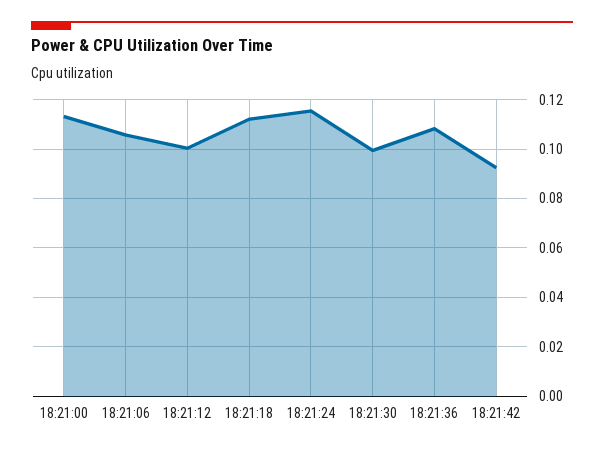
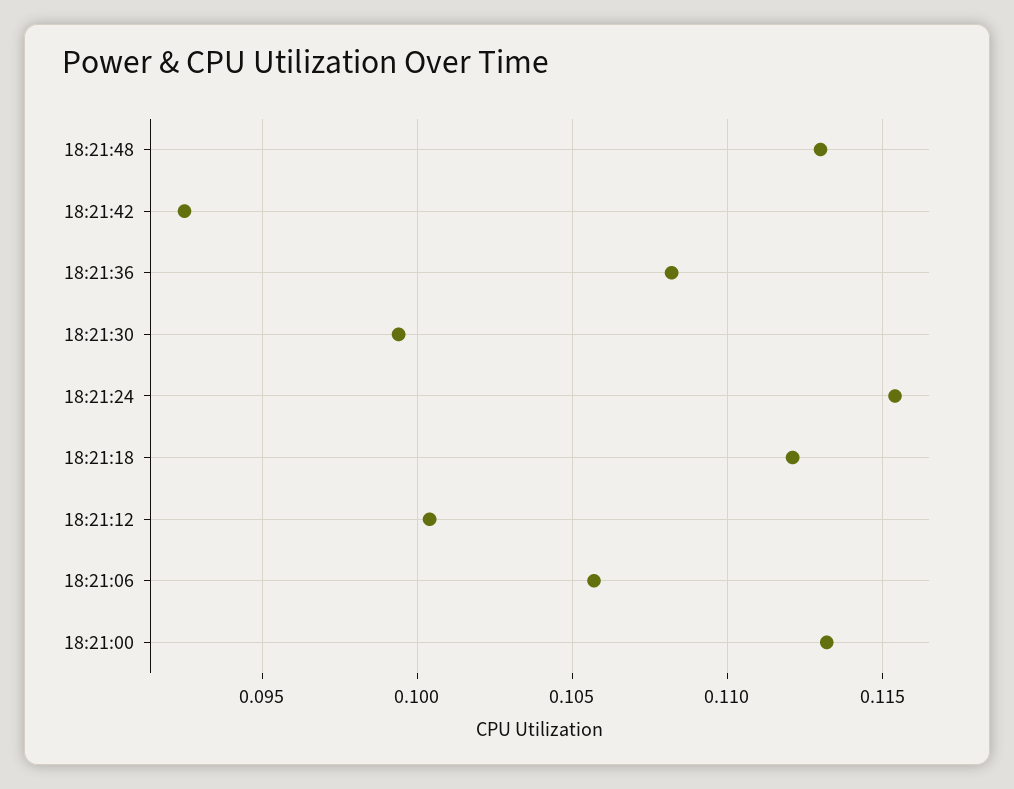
18:21:48: none -> 0.113

